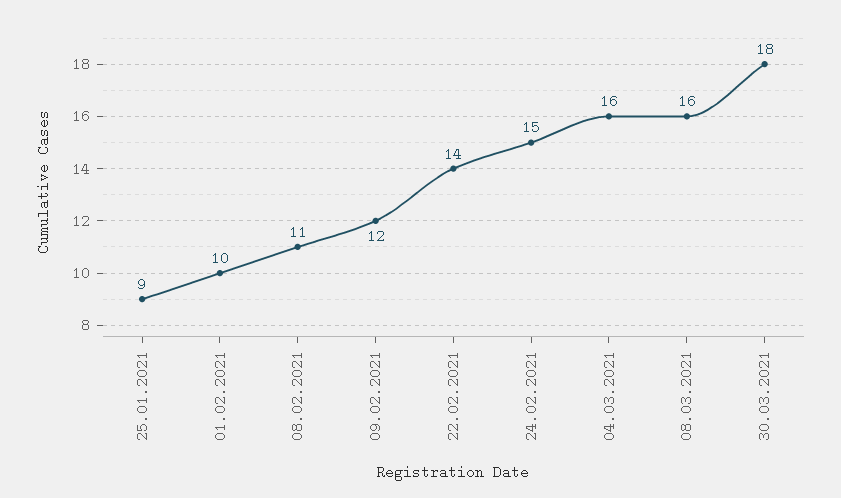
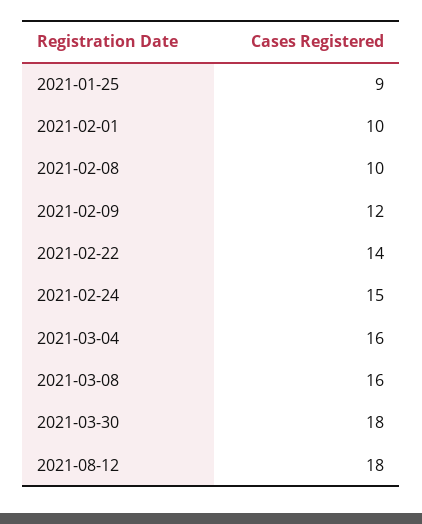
08.02.2021: 11 -> 10
2021-08-12: none -> 18

